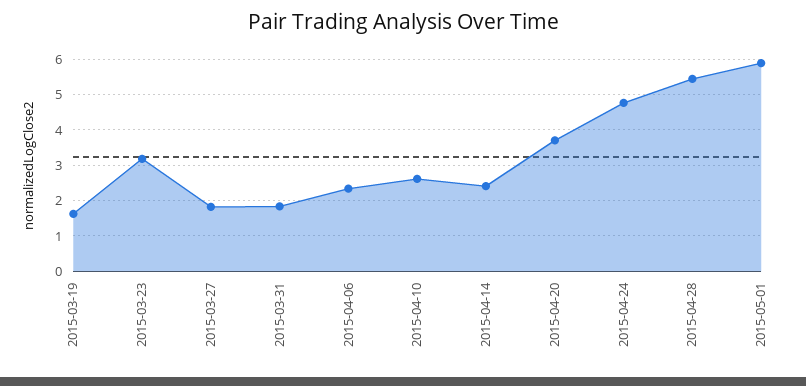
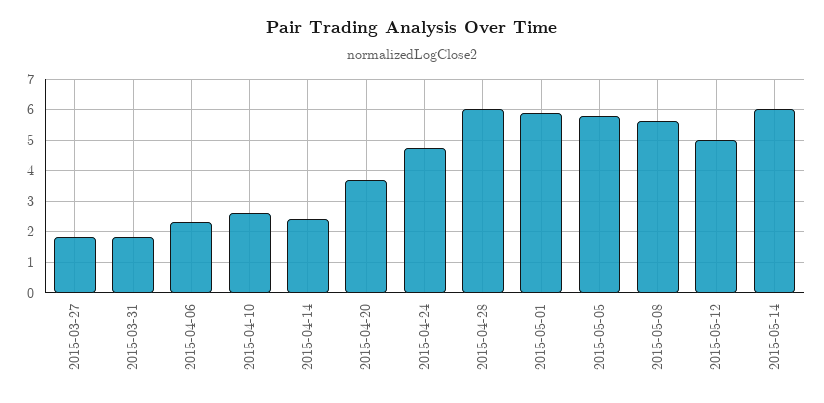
2015-03-19: 1.6 -> none
2015-03-23: 3.2 -> none
2015-04-28: 5.4 -> 6
2015-05-05: none -> 5.8
2015-05-08: none -> 5.6
2015-05-12: none -> 5
2015-05-14: none -> 6

